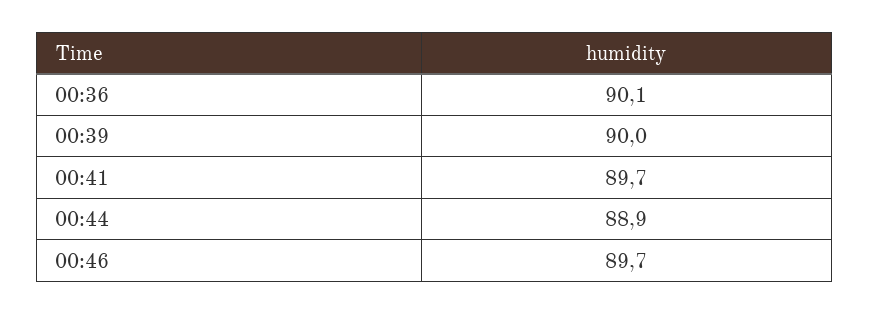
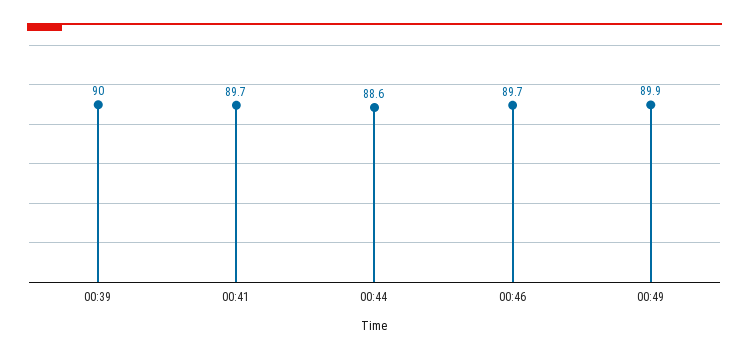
00:36: 90.1 -> none
00:44: 88.9 -> 88.6
00:49: none -> 89.9

